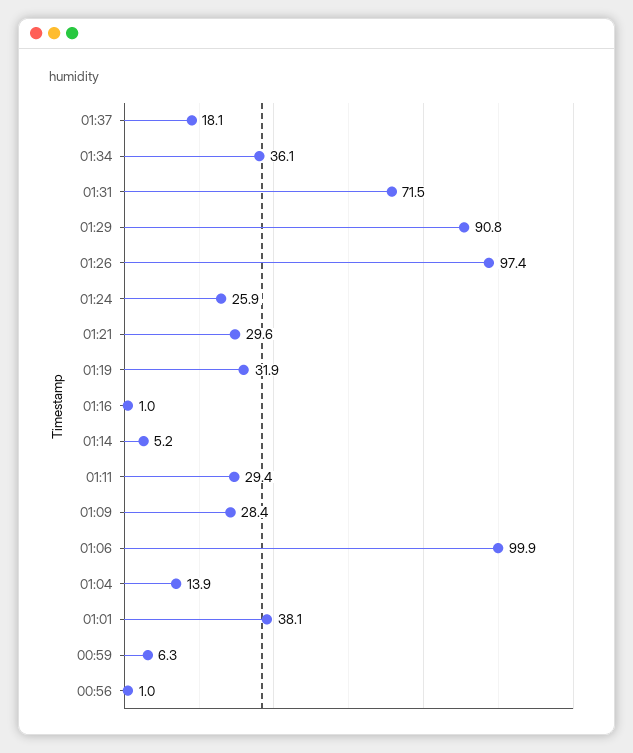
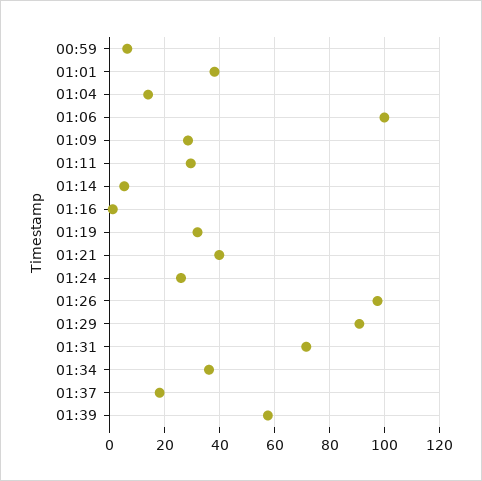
01:21: 29.6 -> 40
00:56: 1 -> none
01:39: none -> 57.5

